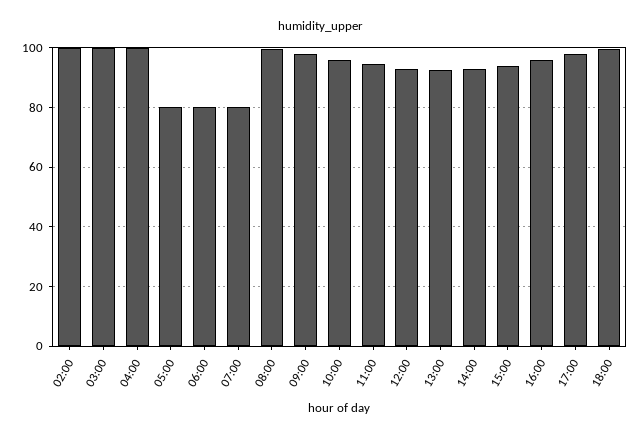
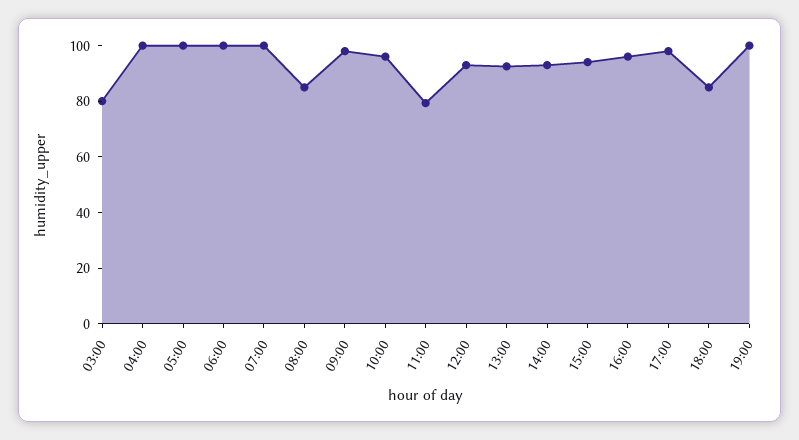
02:00: 100 -> none
03:00: 100 -> 80
05:00: 80 -> 100
06:00: 80 -> 100
07:00: 80 -> 100
08:00: 100 -> 85
11:00: 95 -> 80
18:00: 100 -> 85
19:00: none -> 100

